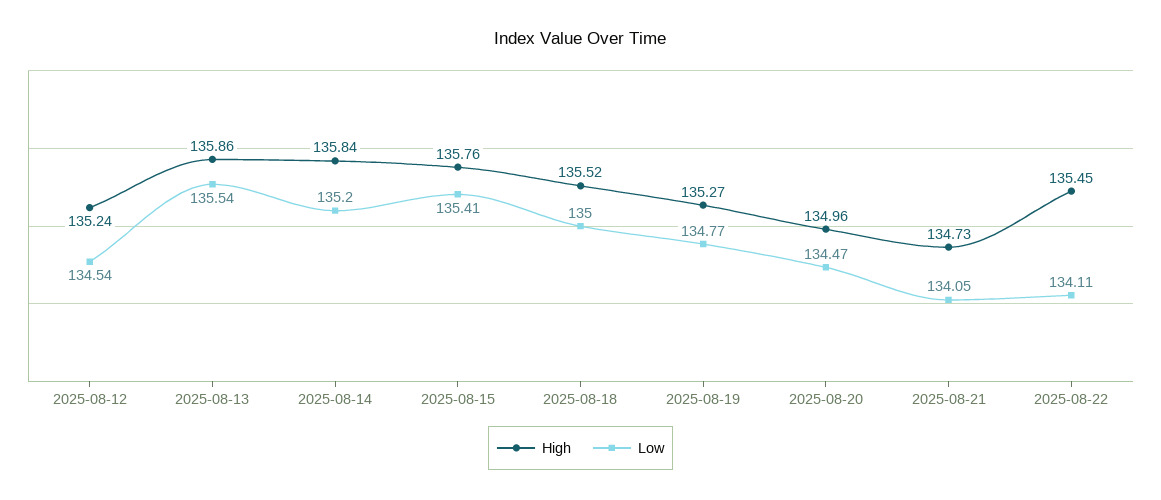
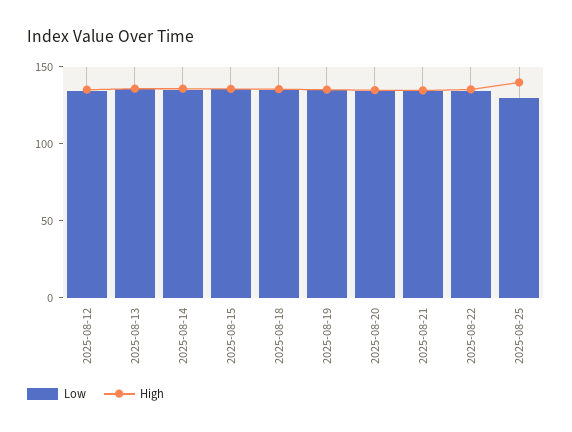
Low, 2025-08-25: none -> 130
High, 2025-08-25: none -> 140

